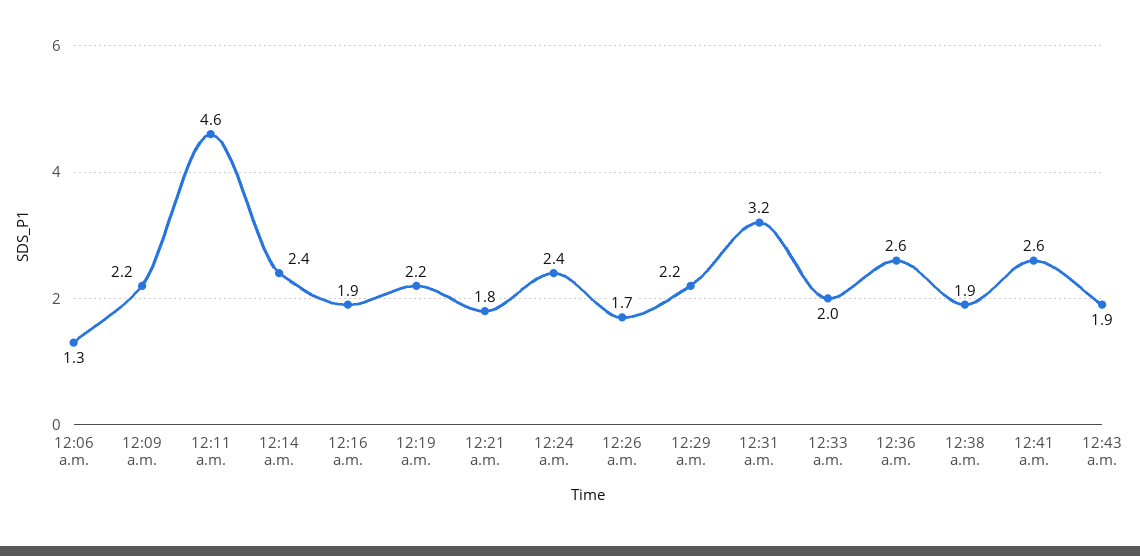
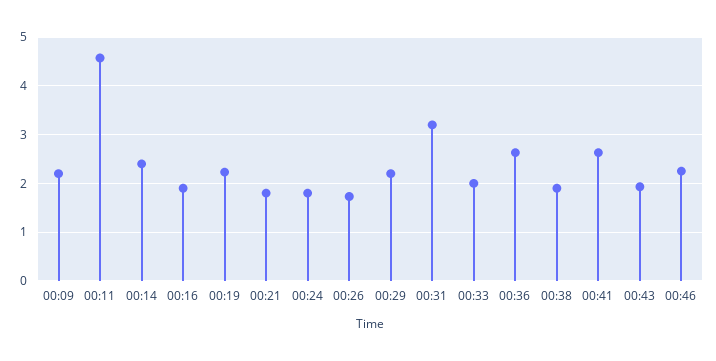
12:06 a.m.: 1.3 -> none
12:24 a.m.: 2.4 -> 1.8
00:46: none -> 2.2

